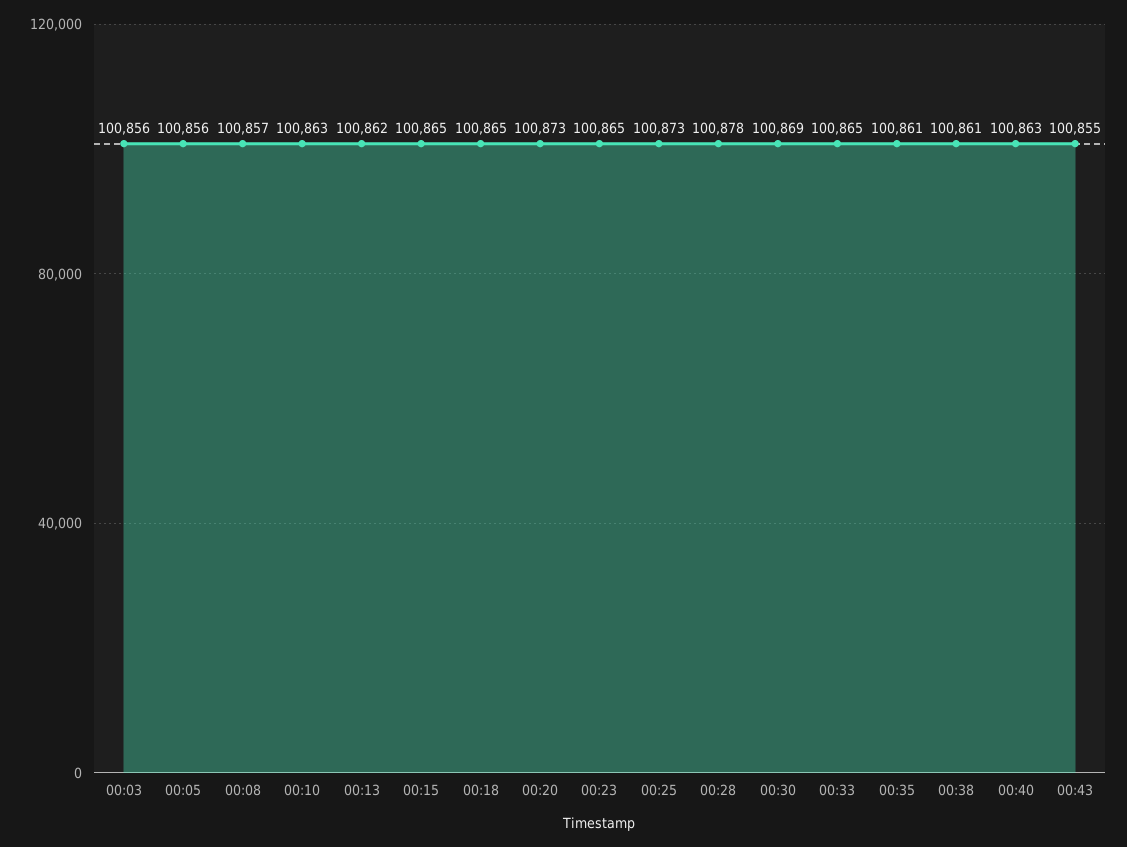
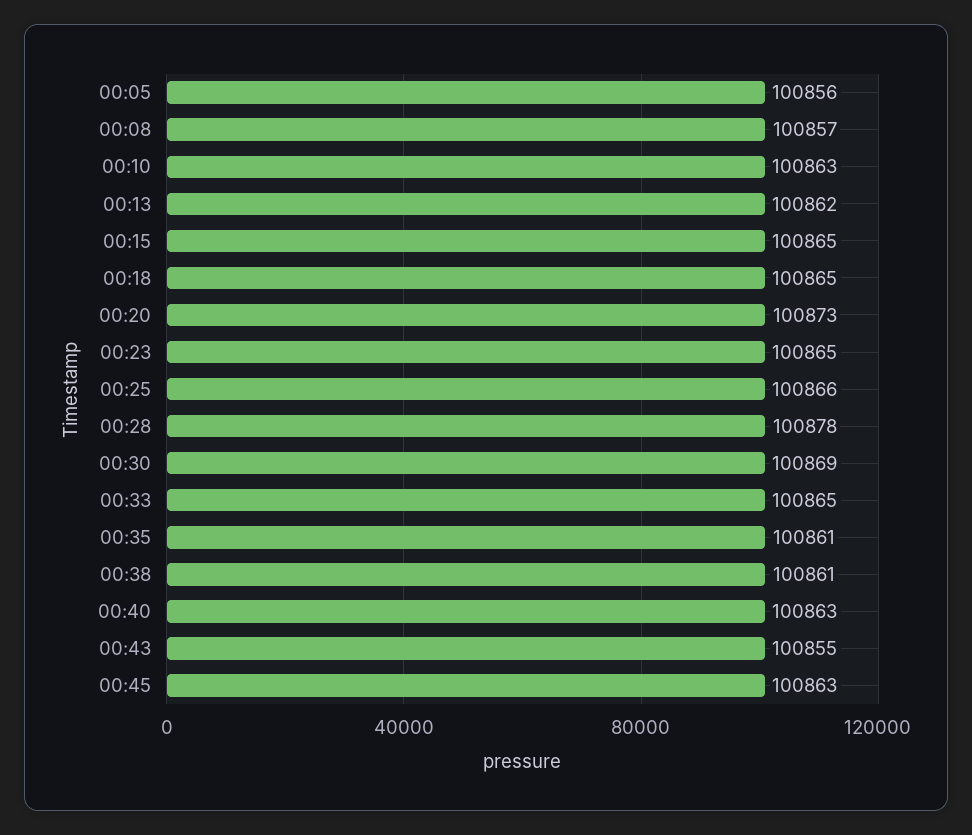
00:03: 100856 -> none
00:25: 100873 -> 100866
00:45: none -> 100863

